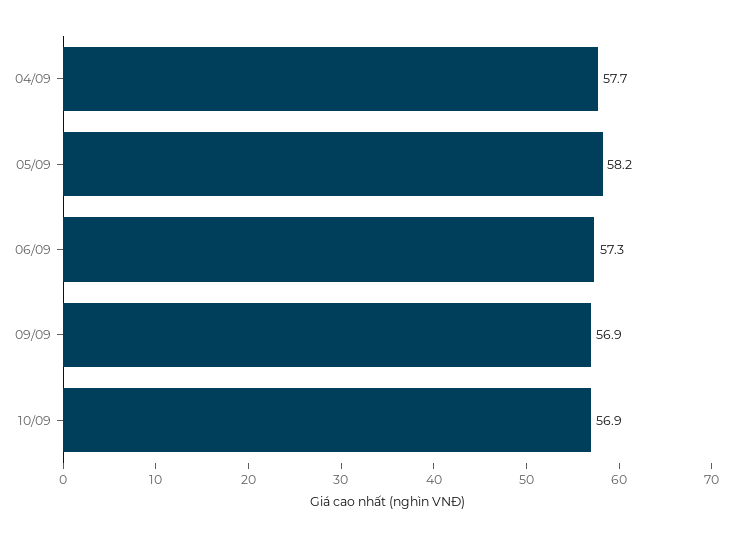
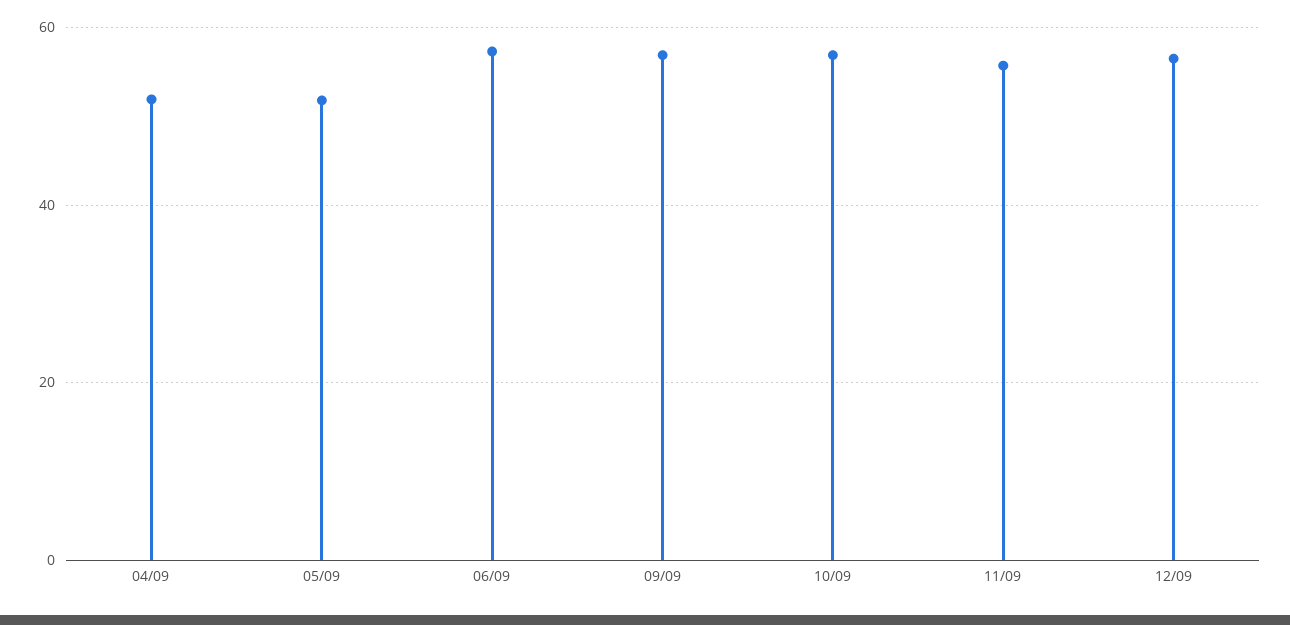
04/09: 57.7 -> 52
05/09: 58.2 -> 52
11/09: none -> 56
12/09: none -> 56

